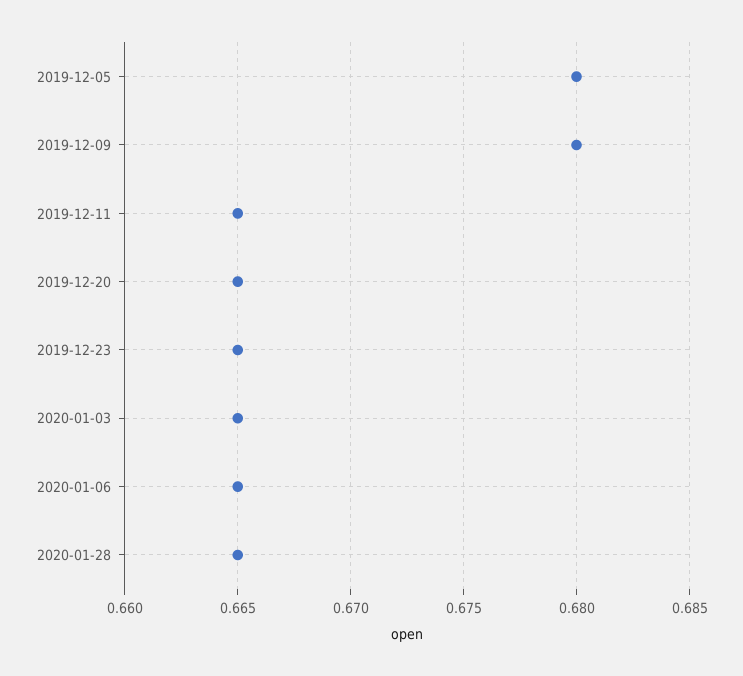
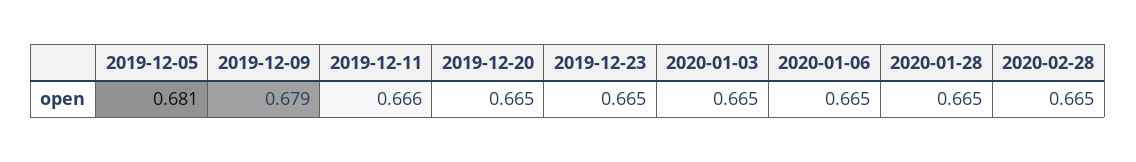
2019-12-05: 0.68 -> 0.681
2019-12-09: 0.68 -> 0.679
2019-12-11: 0.665 -> 0.666
2020-02-28: none -> 0.665

